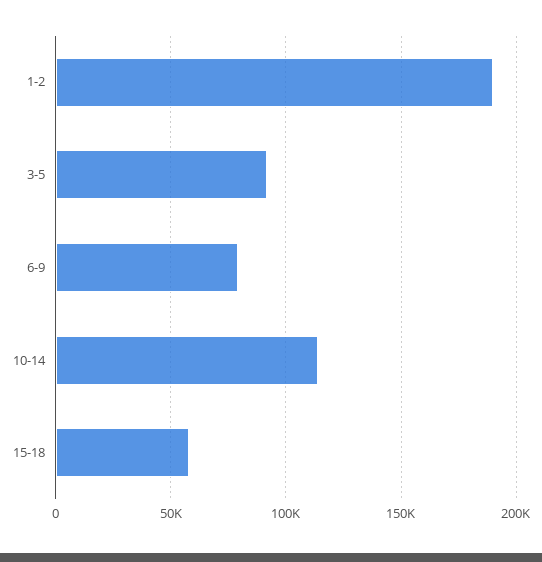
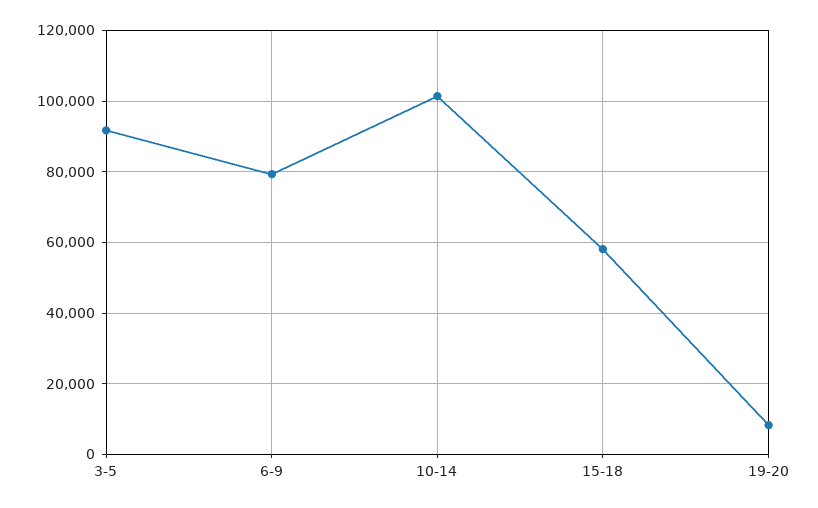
1-2: 190000 -> none
10-14: 115000 -> 102000
19-20: none -> 8000

